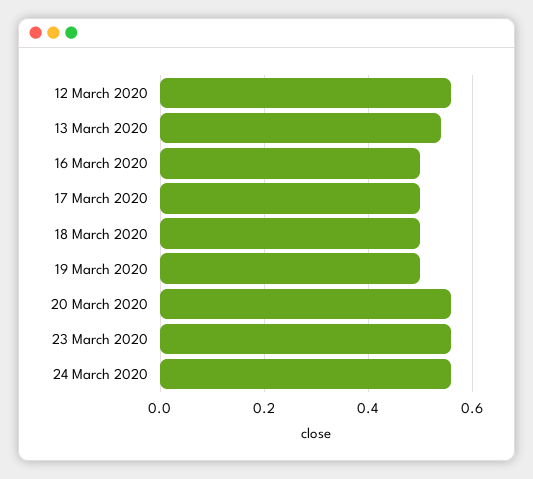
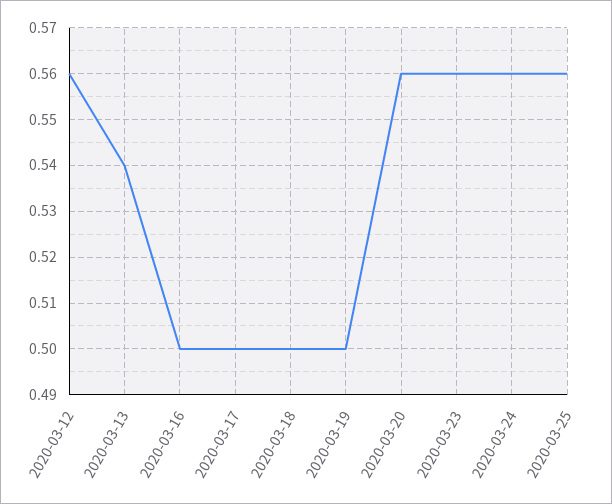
2020-03-25: none -> 0.56

